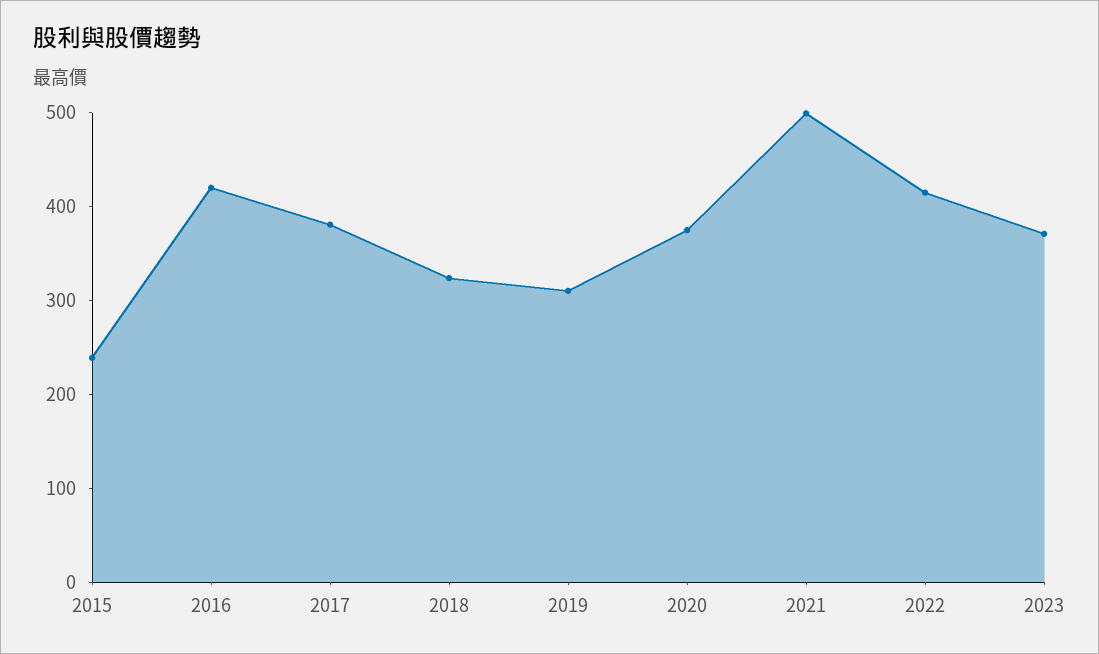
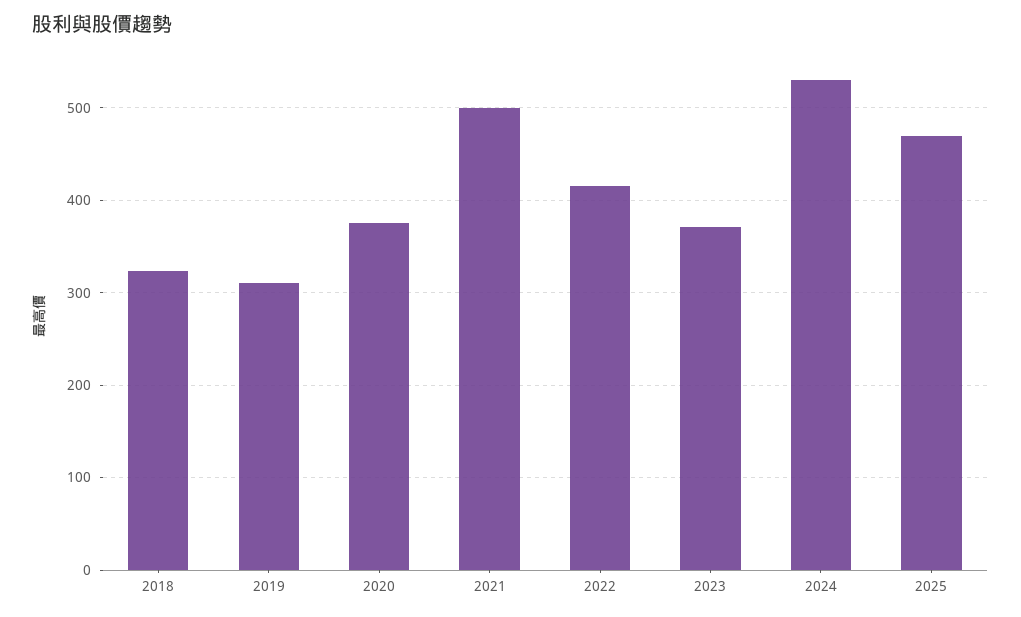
2015: 240 -> none
2016: 420 -> none
2017: 380 -> none
2024: none -> 530
2025: none -> 470

